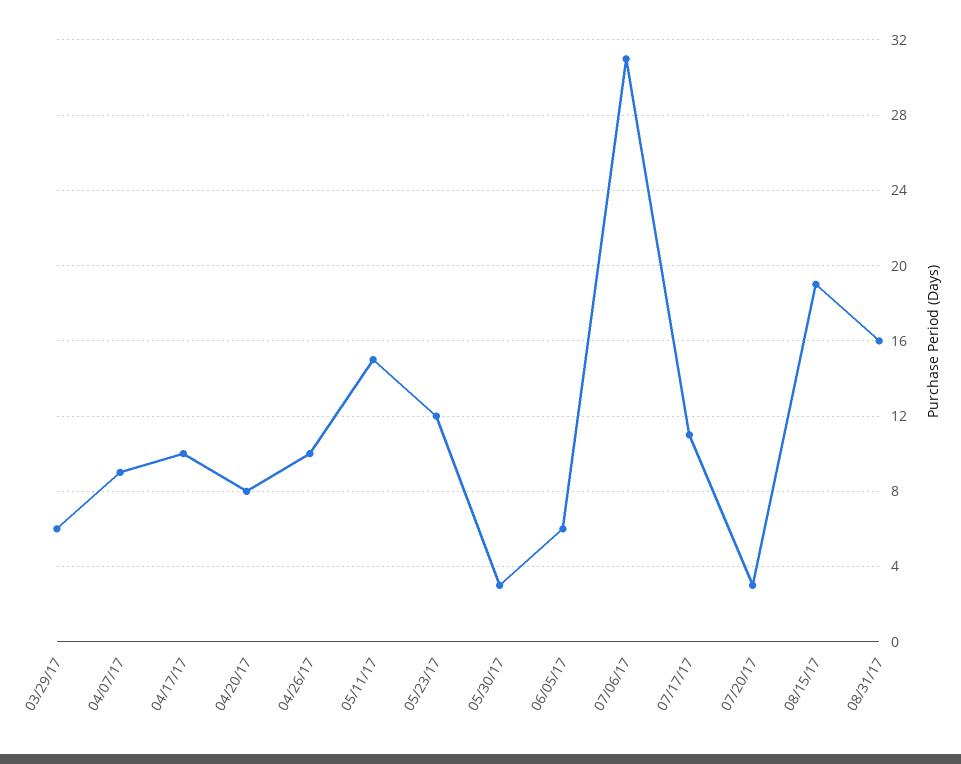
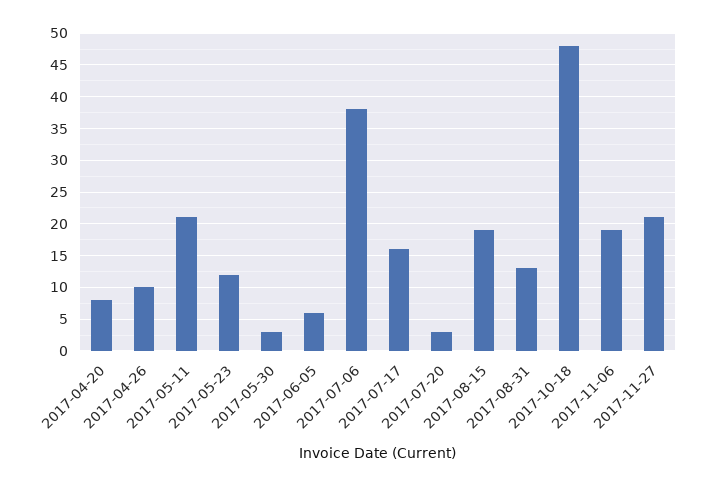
03/29/17: 6 -> none
04/07/17: 9 -> none
04/17/17: 10 -> none
05/11/17: 15 -> 21
07/06/17: 31 -> 38
07/17/17: 11 -> 16
08/31/17: 16 -> 13
2017-10-18: none -> 48
2017-11-06: none -> 19
2017-11-27: none -> 21

